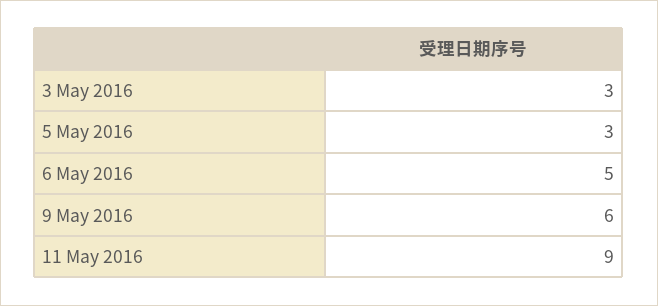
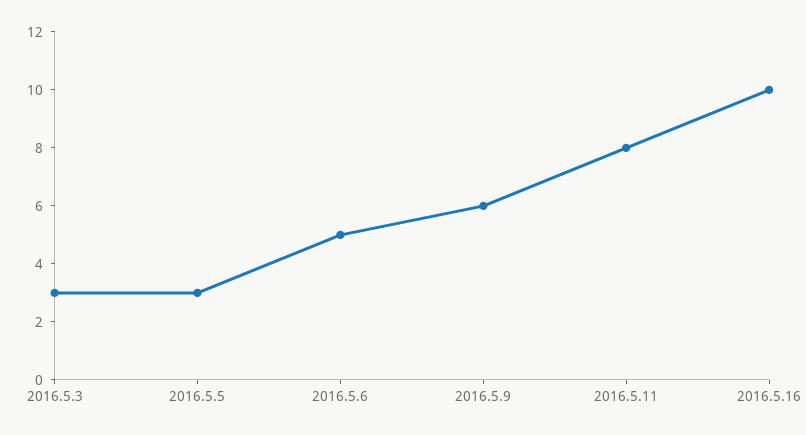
11 May 2016: 9 -> 8
2016.5.16: none -> 10

